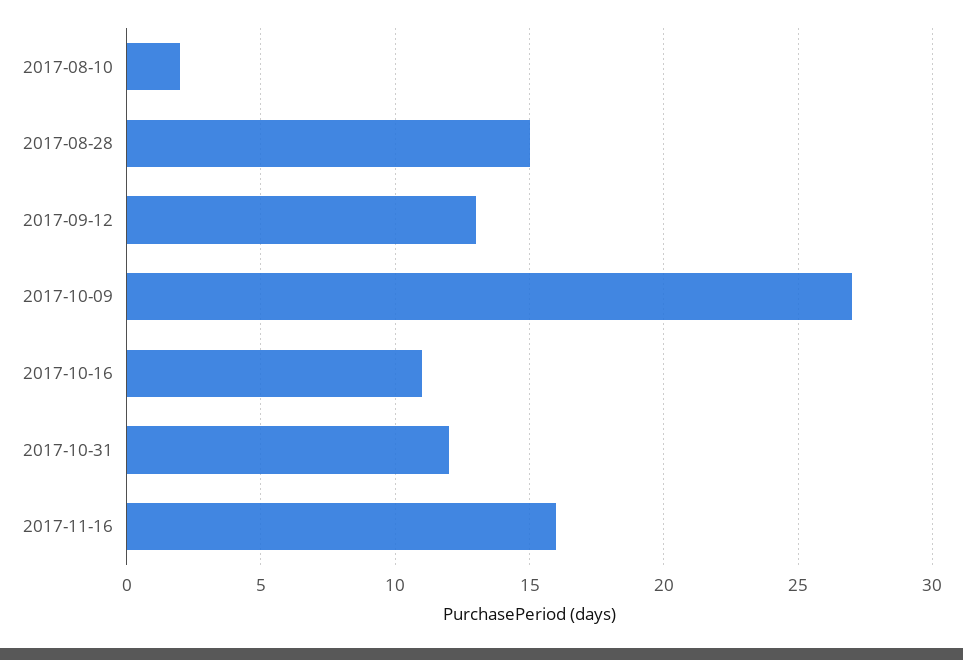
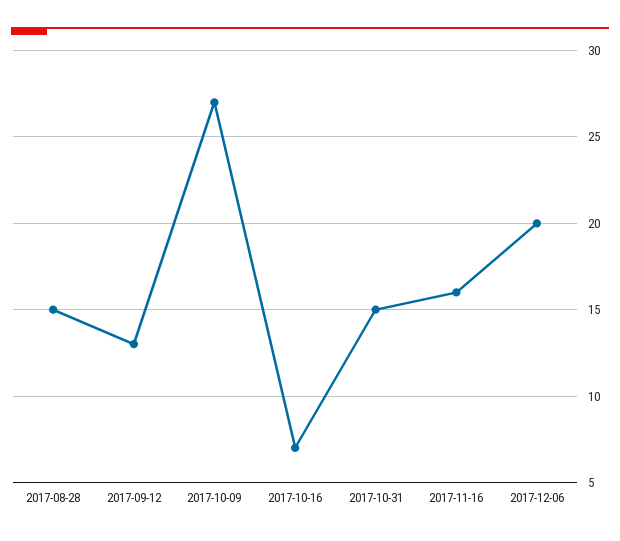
2017-08-10: 2 -> none
2017-10-16: 11 -> 7
2017-10-31: 12 -> 15
2017-12-06: none -> 20

